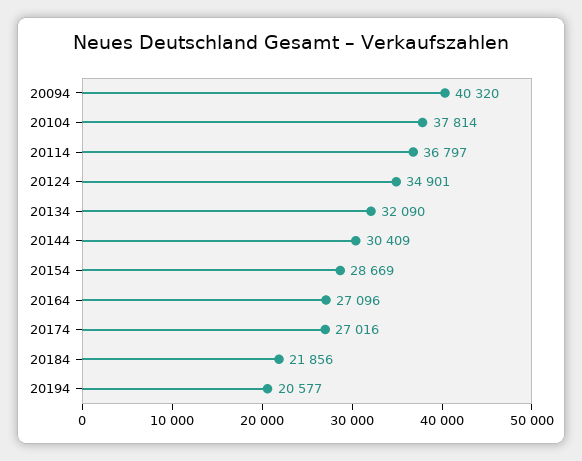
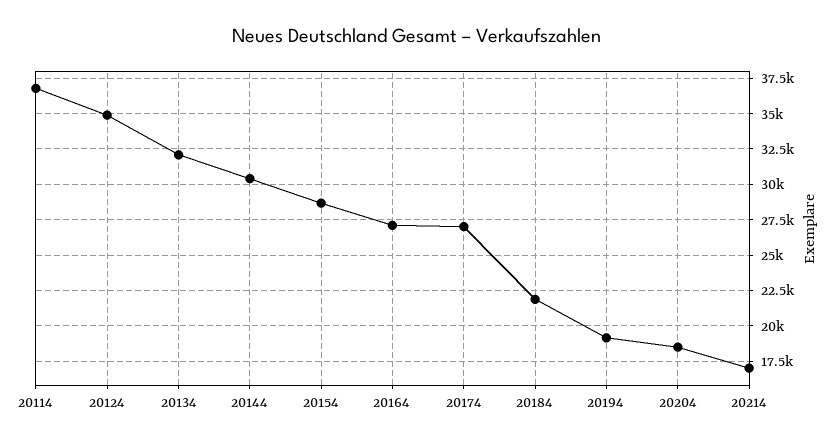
20094: 40320 -> none
20104: 37814 -> none
20194: 20577 -> 19000
20204: none -> 18500
20214: none -> 17000

